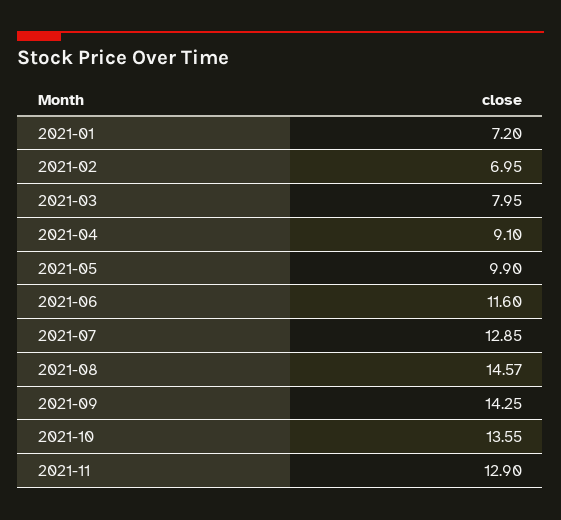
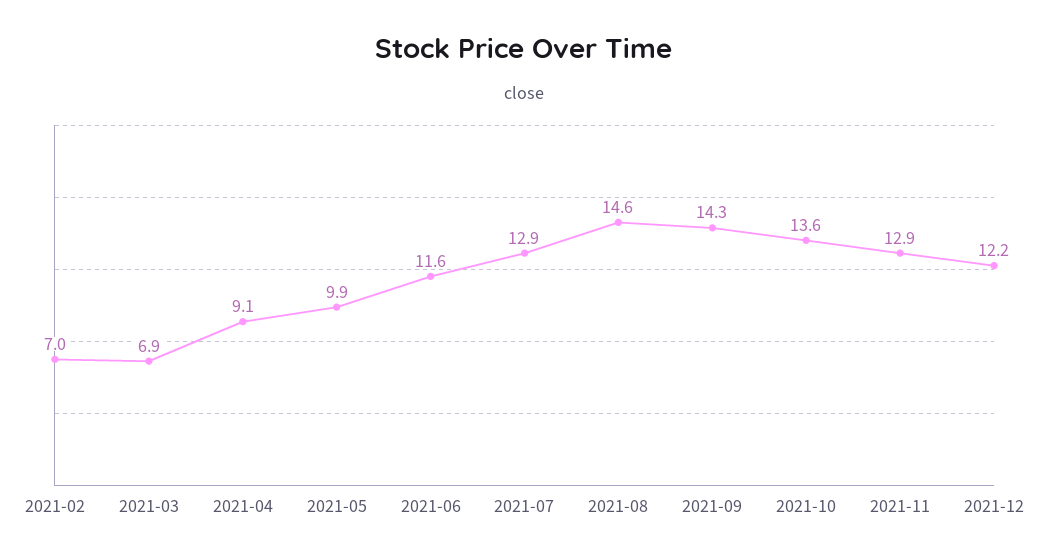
2021-01: 7.2 -> none
2021-03: 7.95 -> 6.9
2021-12: none -> 12.2

